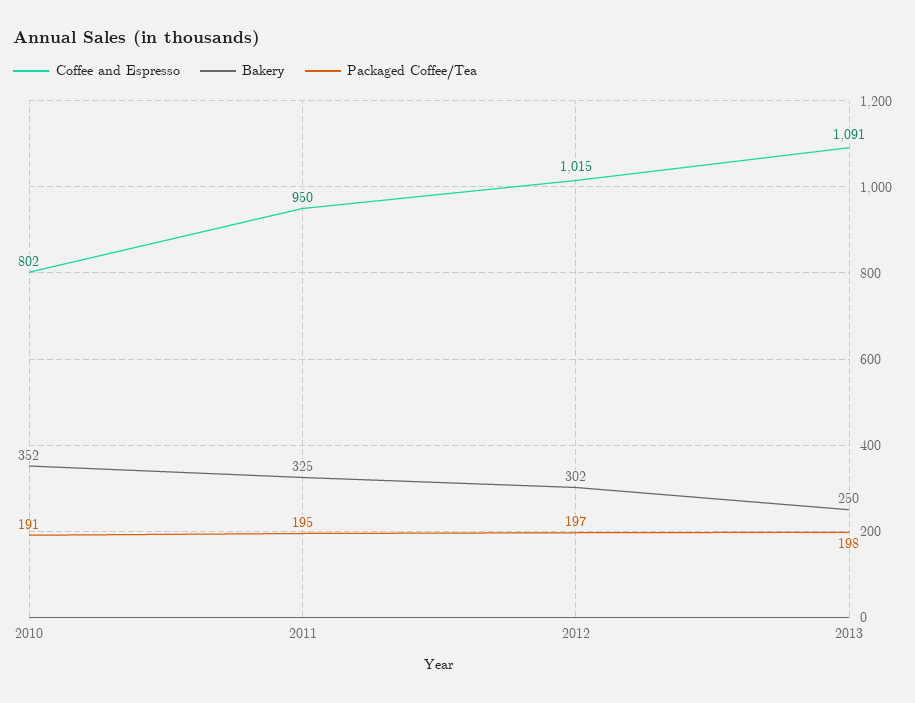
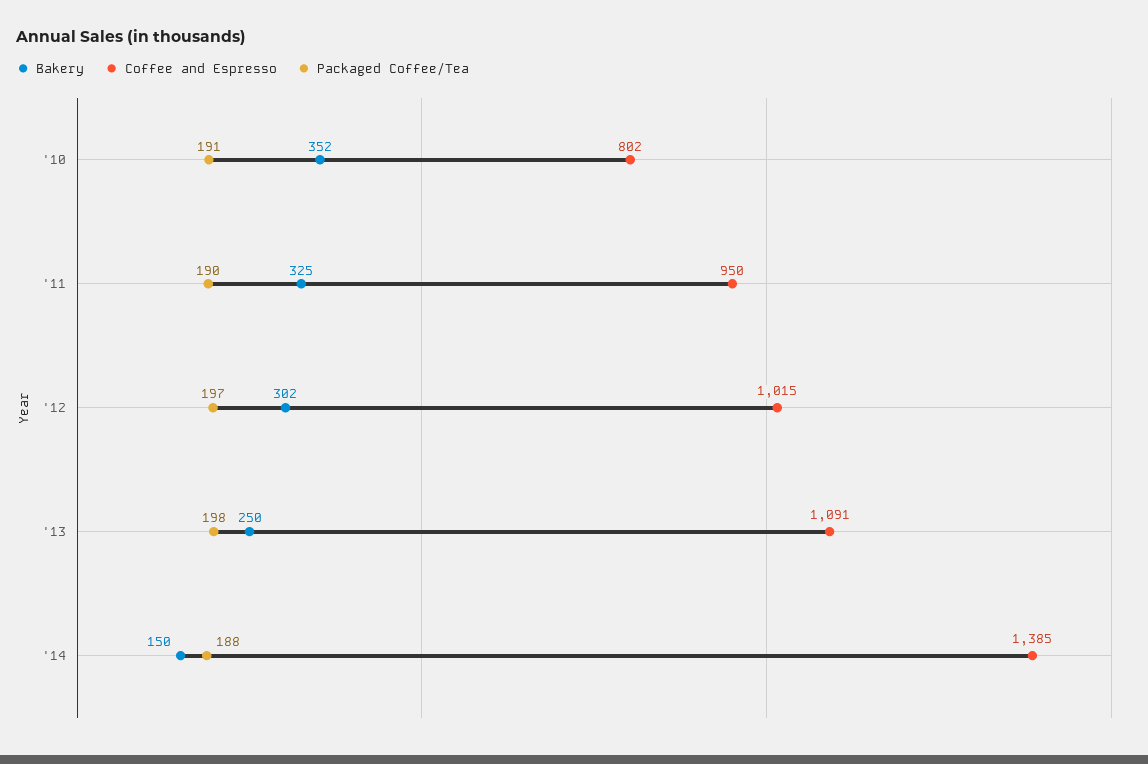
Packaged Coffee/Tea, 2011: 195 -> 190
Bakery, '14: none -> 150
Coffee and Espresso, '14: none -> 1385
Packaged Coffee/Tea, '14: none -> 188

